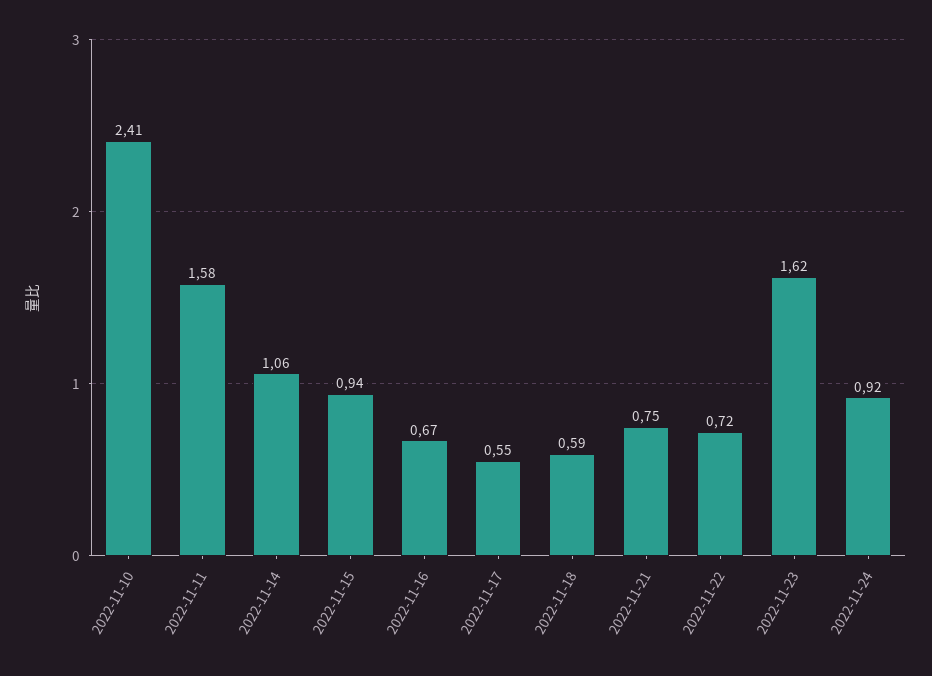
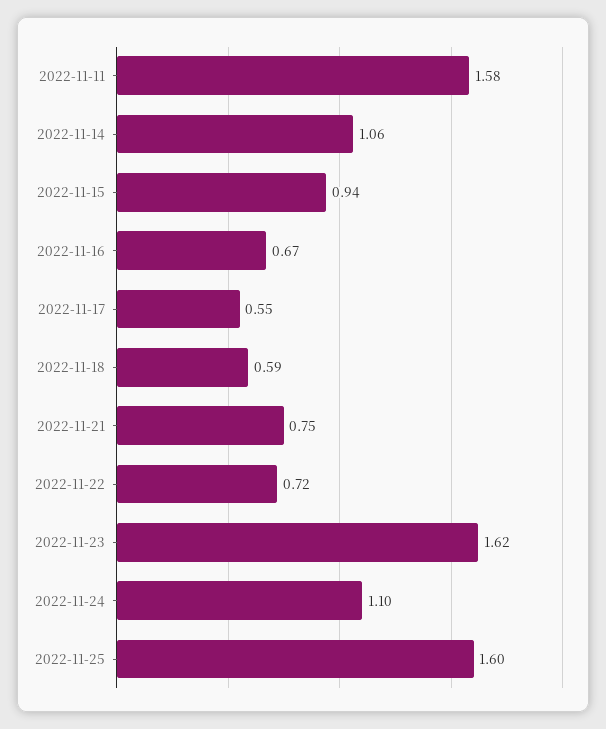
2022-11-10: 2.41 -> none
2022-11-24: 0.92 -> 1.1
2022-11-25: none -> 1.6

